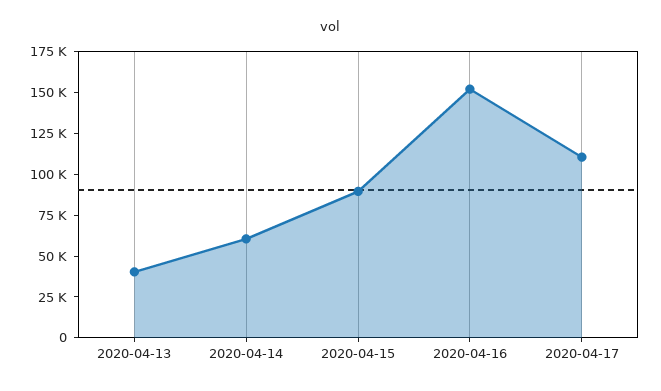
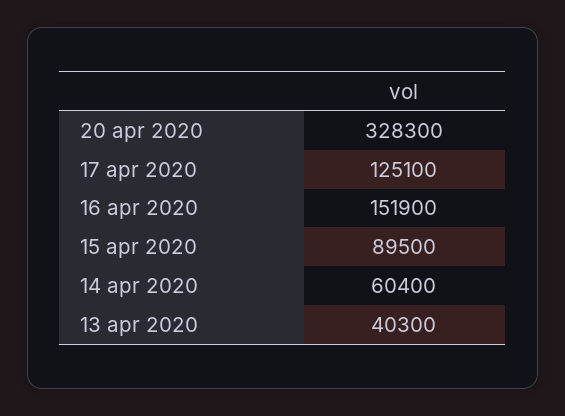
2020-04-17: 110000 -> 125100
20 apr 2020: none -> 328300

